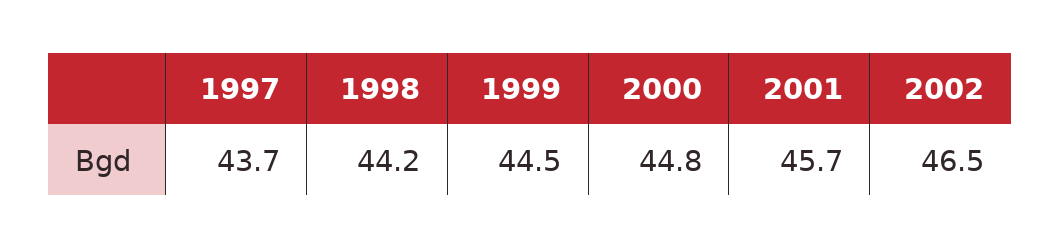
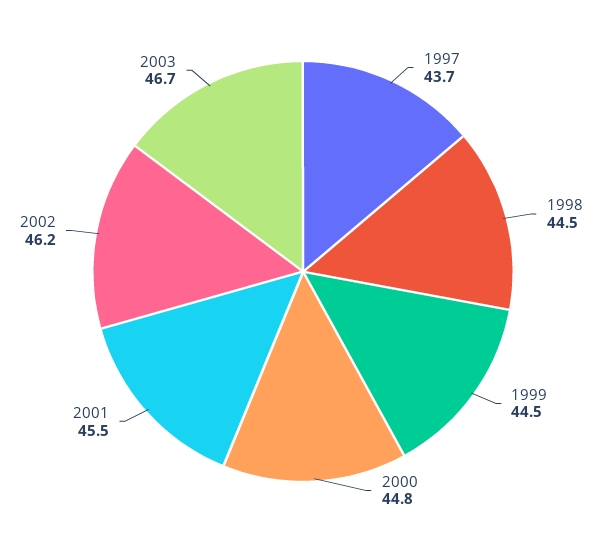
1998: 44.2 -> 44.5
2001: 45.7 -> 45.5
2002: 46.5 -> 46.2
2003: none -> 46.7

